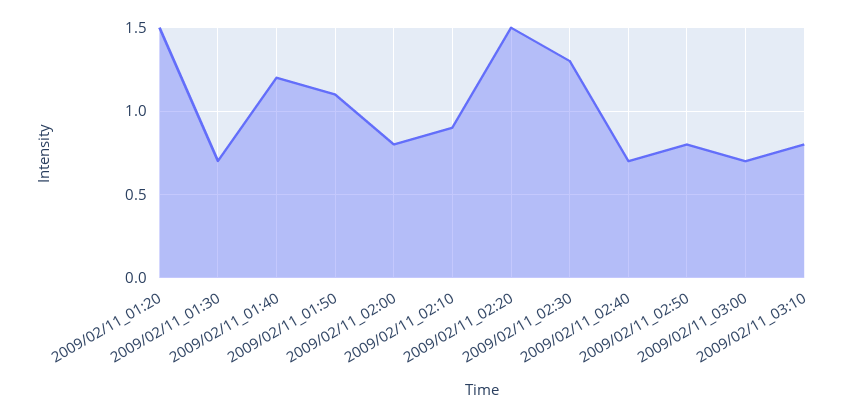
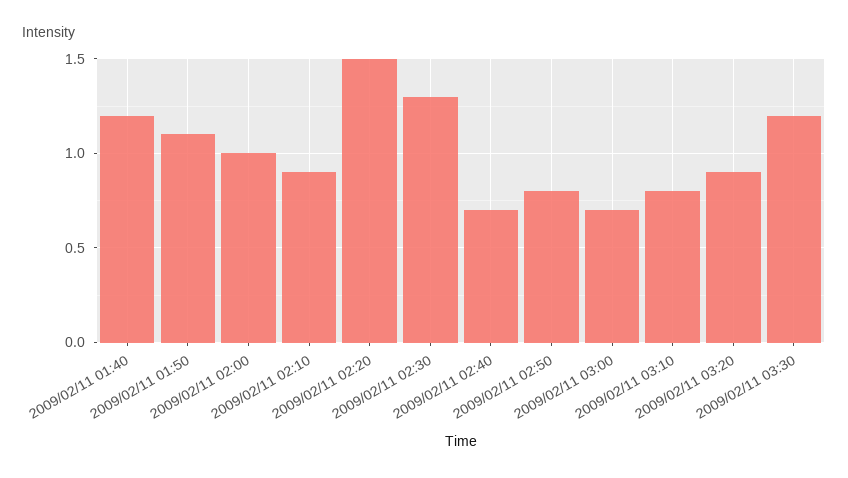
2009/02/11_01:20: 1.5 -> none
2009/02/11_01:30: 0.7 -> none
2009/02/11_02:00: 0.8 -> 1
2009/02/11 03:20: none -> 0.9
2009/02/11 03:30: none -> 1.2

